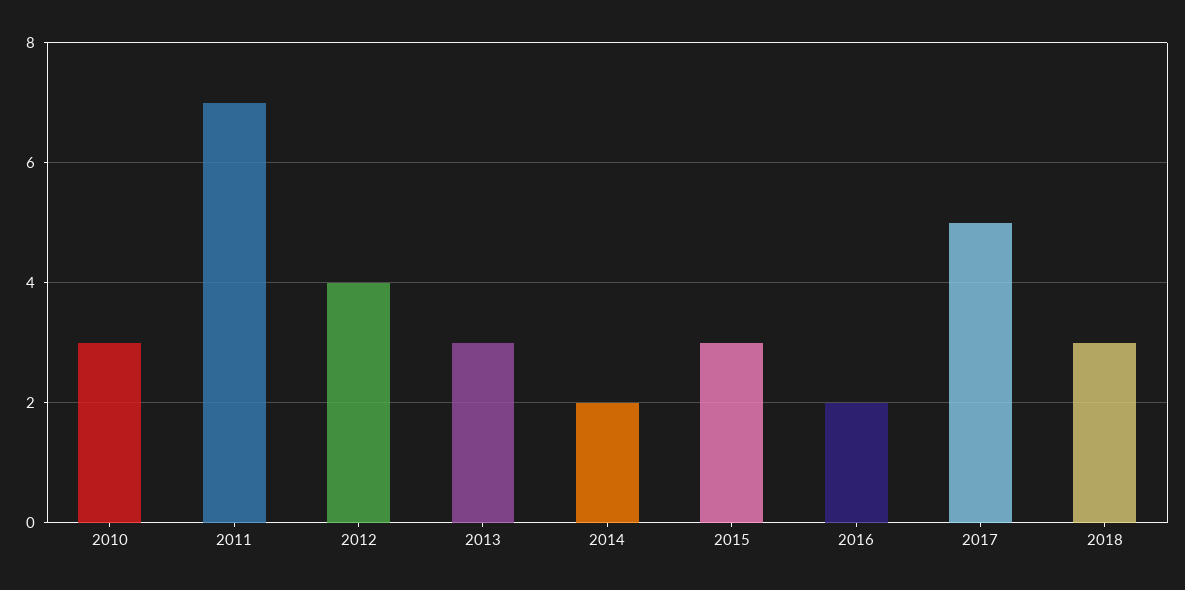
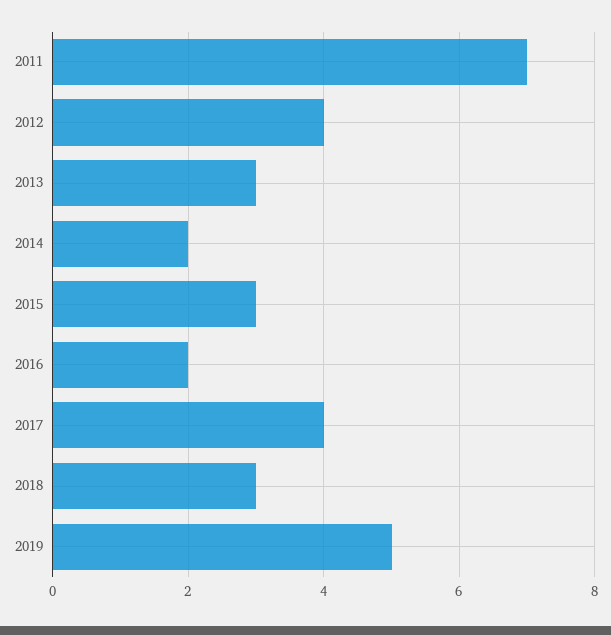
2010: 3 -> none
2017: 5 -> 4
2019: none -> 5

